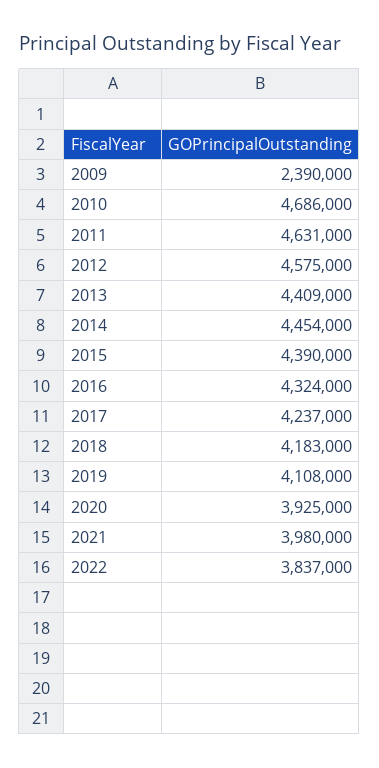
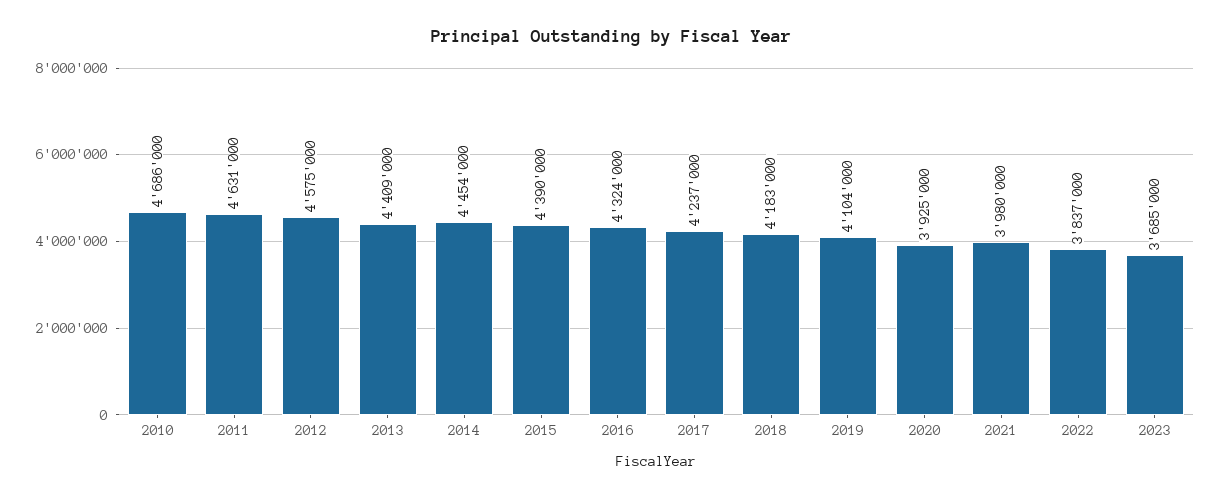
2009: 2390000 -> none
2019: 4108000 -> 4104000
2023: none -> 3685000

